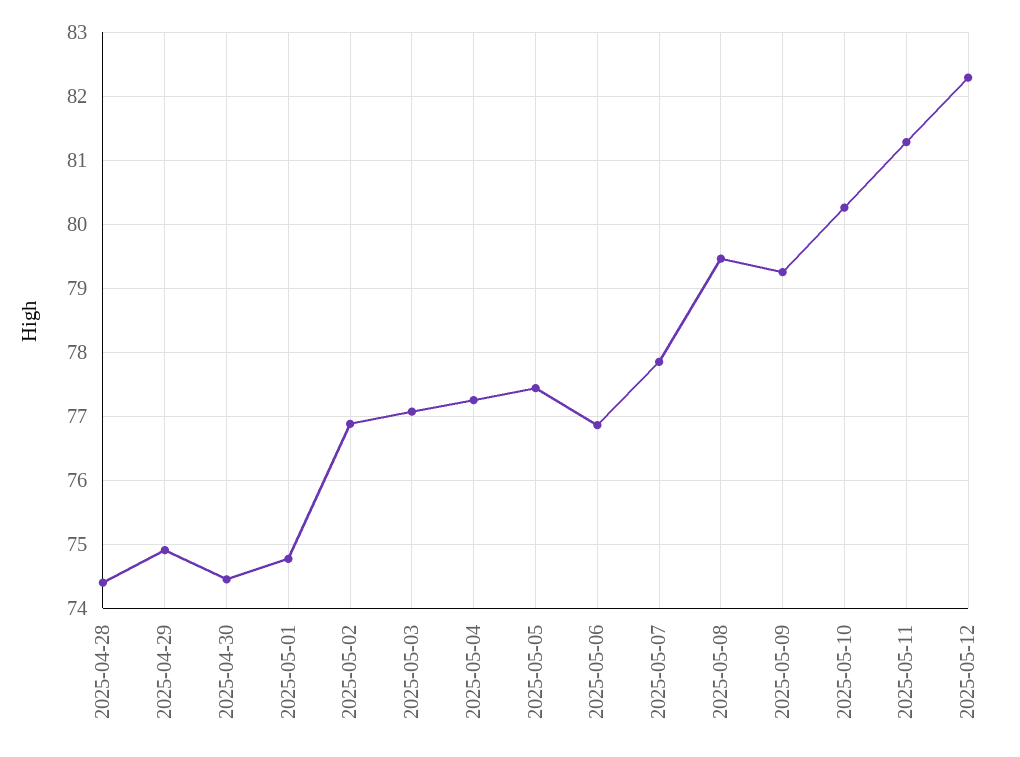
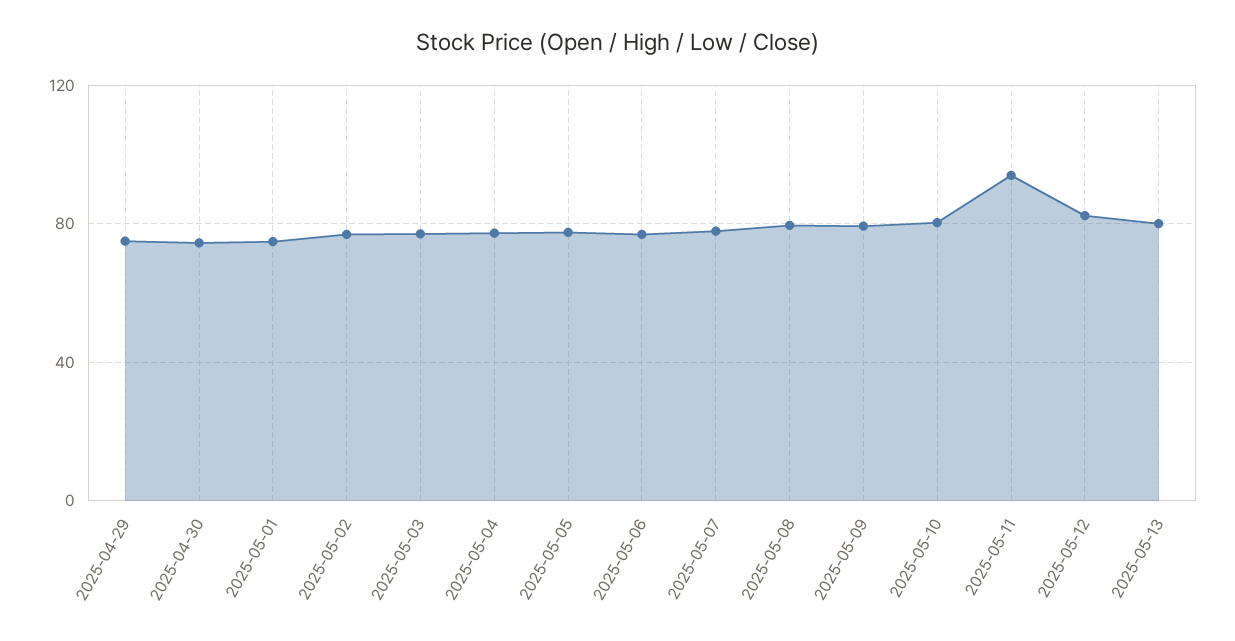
2025-04-28: 74.4 -> none
2025-05-11: 81.3 -> 95
2025-05-13: none -> 80

